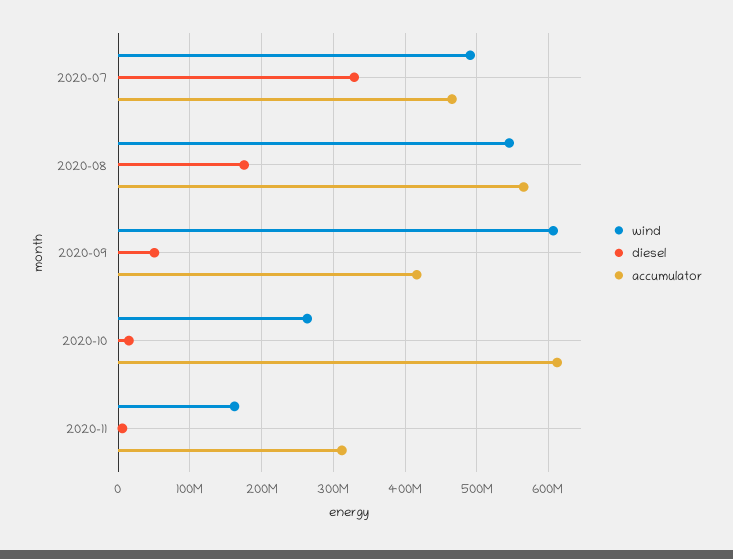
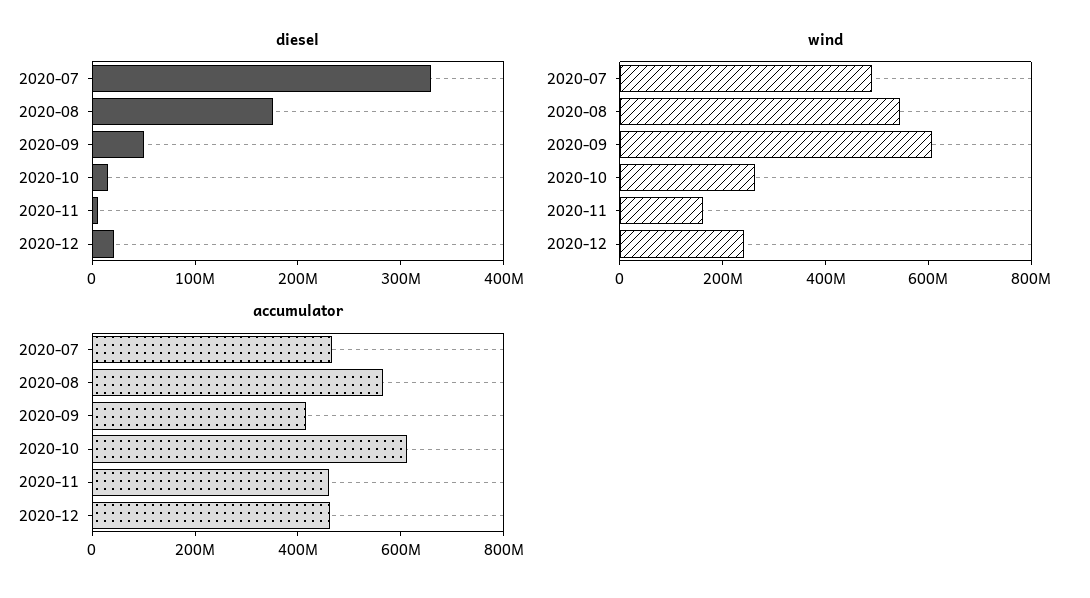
accumulator, 2020-11: 310000000 -> 450000000
diesel, 2020-12: none -> 20000000
wind, 2020-12: none -> 250000000
accumulator, 2020-12: none -> 450000000

